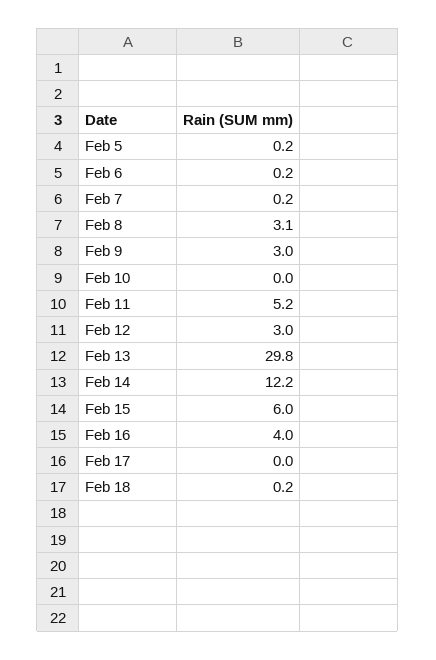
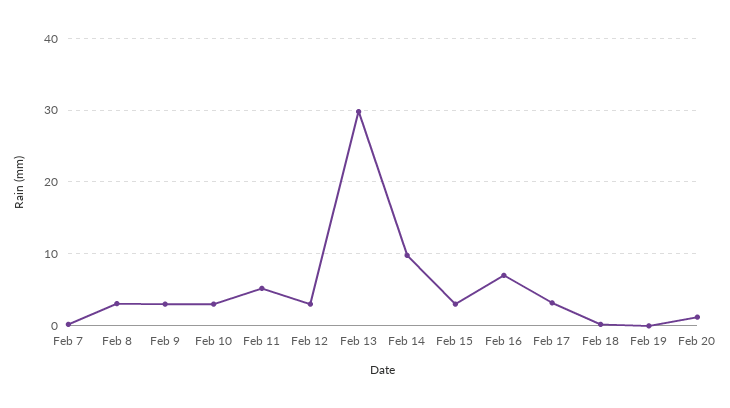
Feb 5: 0.2 -> none
Feb 6: 0.2 -> none
Feb 10: 0 -> 3
Feb 14: 12.2 -> 10
Feb 15: 6 -> 3
Feb 16: 4 -> 7
Feb 17: 0 -> 3
Feb 19: none -> 0
Feb 20: none -> 1

